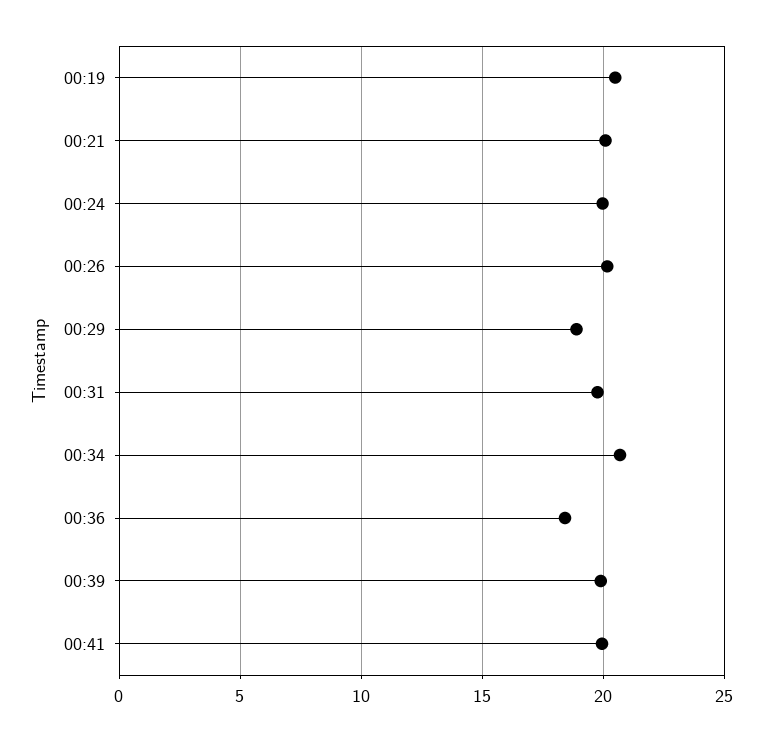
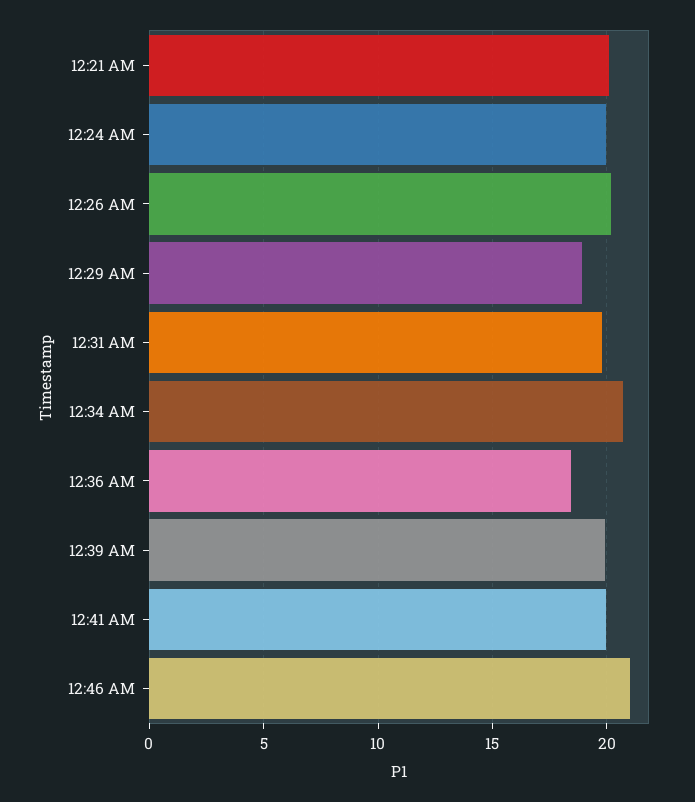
00:19: 20.5 -> none
12:46 AM: none -> 21

